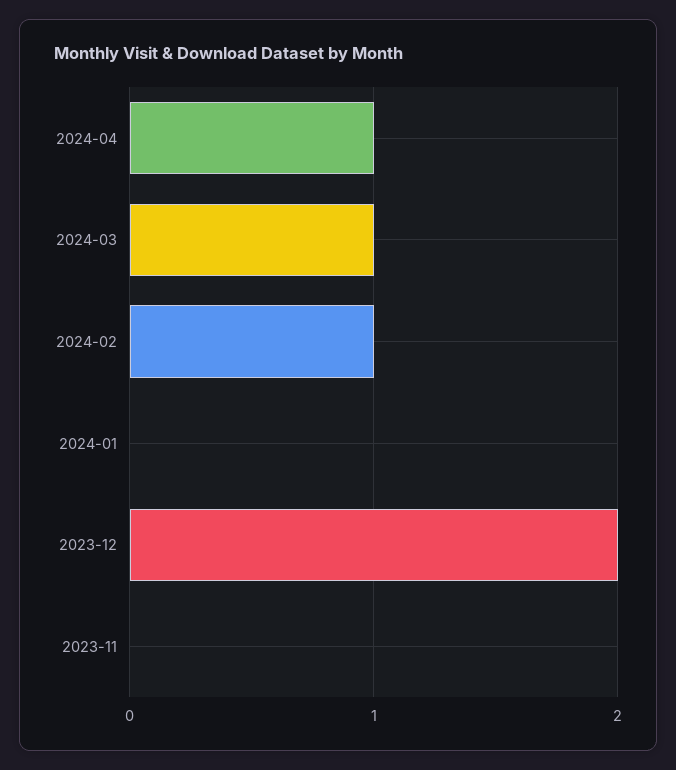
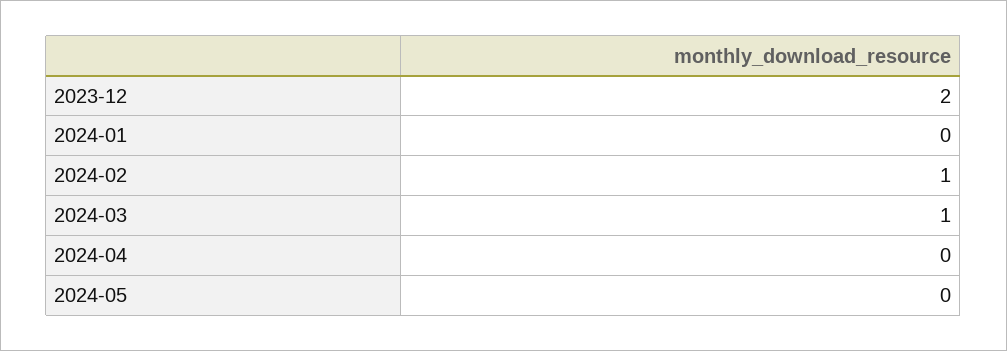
2024-04: 1 -> 0
2023-11: 0 -> none
2024-05: none -> 0

